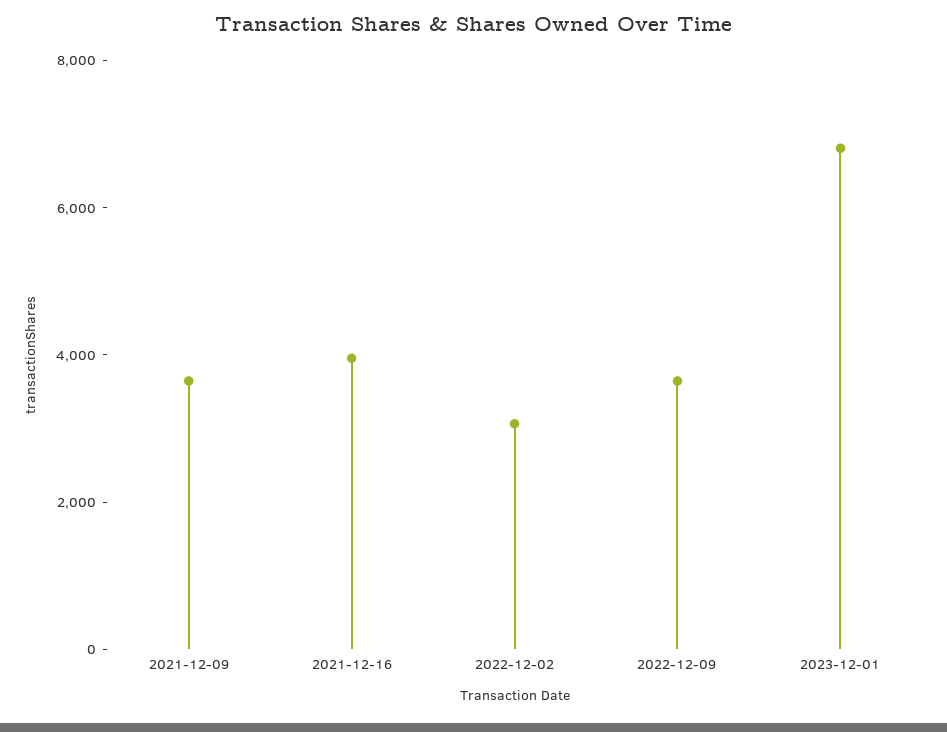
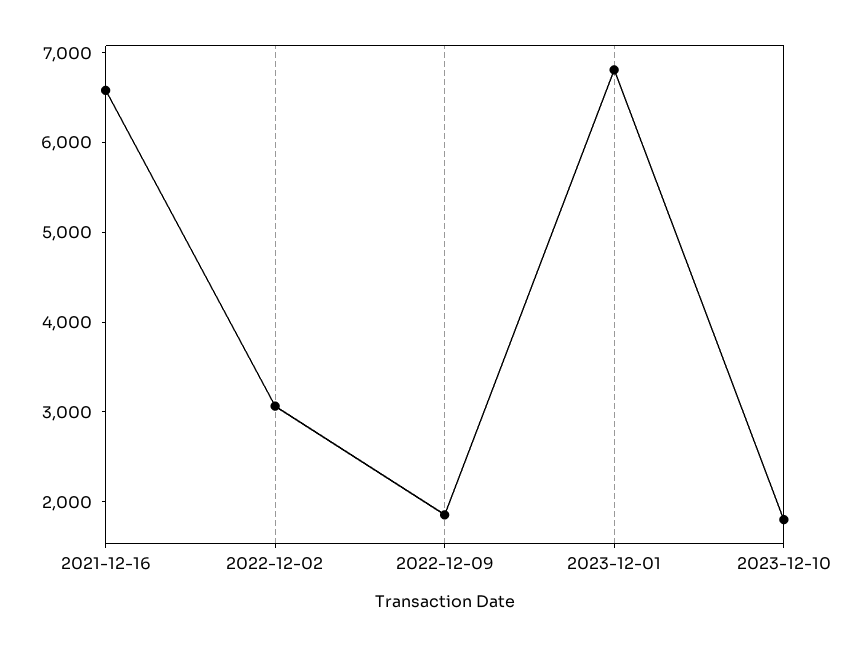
2021-12-09: 3500 -> none
2021-12-16: 4000 -> 6600
2022-12-09: 3500 -> 1800
2023-12-10: none -> 1800

